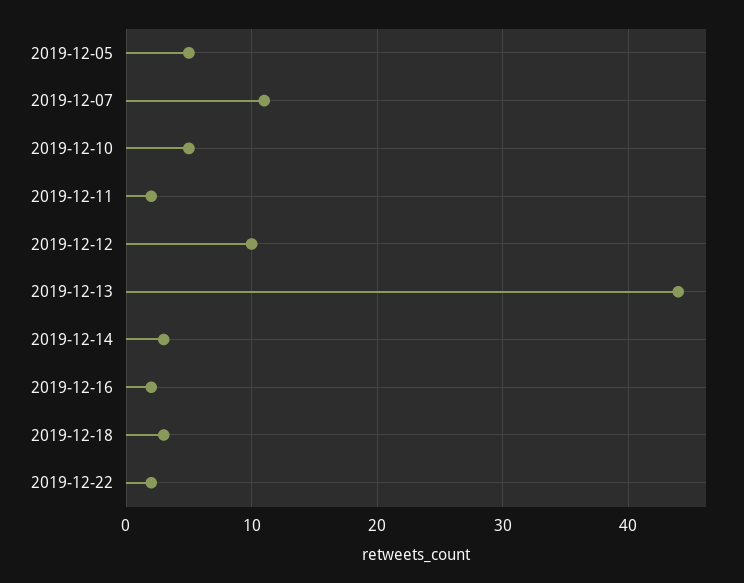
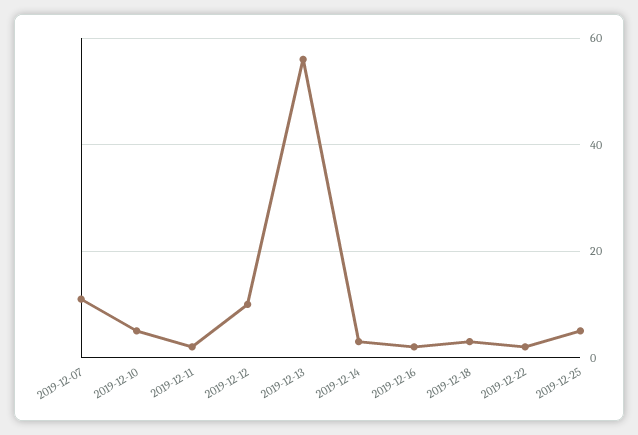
2019-12-05: 5 -> none
2019-12-13: 44 -> 55
2019-12-25: none -> 5

